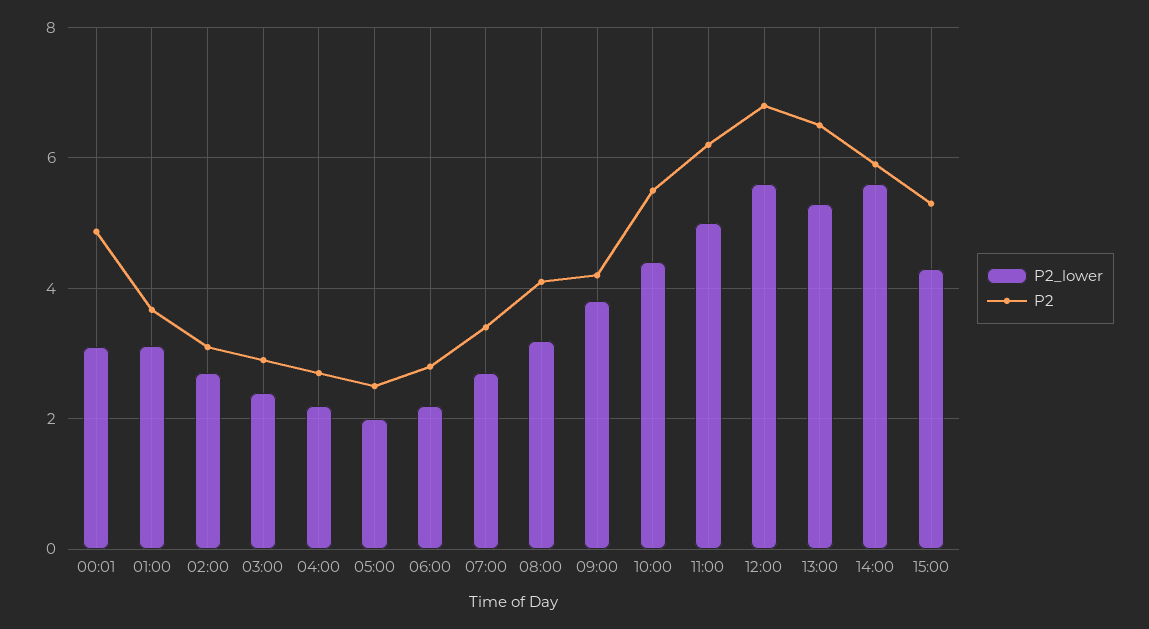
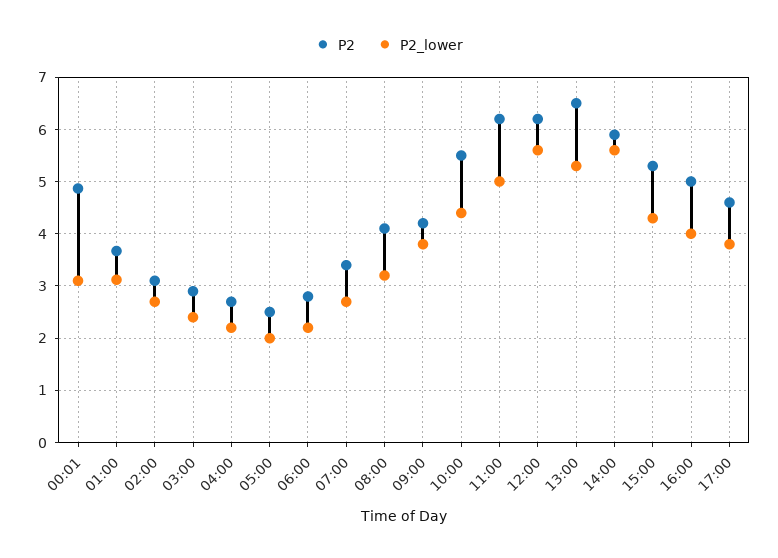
P2, 12:00: 6.8 -> 6.2
P2, 16:00: none -> 5
P2_lower, 16:00: none -> 4
P2, 17:00: none -> 4.6
P2_lower, 17:00: none -> 3.8

